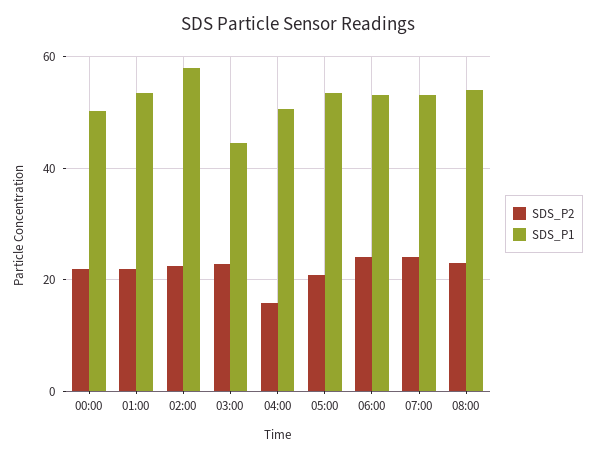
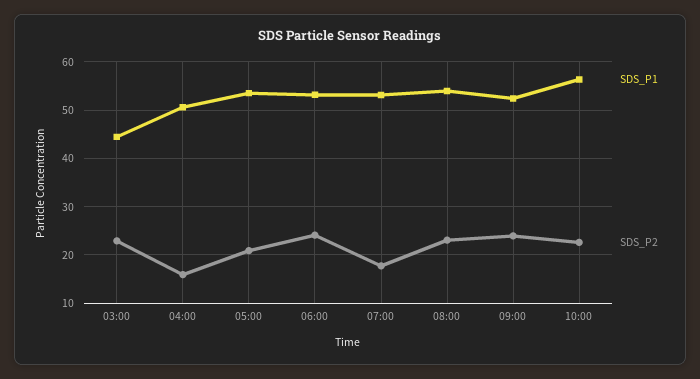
SDS_P2, 00:00: 22 -> none
SDS_P1, 00:00: 50 -> none
SDS_P2, 01:00: 22 -> none
SDS_P1, 01:00: 54 -> none
SDS_P2, 02:00: 22 -> none
SDS_P1, 02:00: 58 -> none
SDS_P2, 07:00: 24 -> 18
SDS_P1, 09:00: none -> 52
SDS_P2, 09:00: none -> 24
SDS_P1, 10:00: none -> 56
SDS_P2, 10:00: none -> 22

